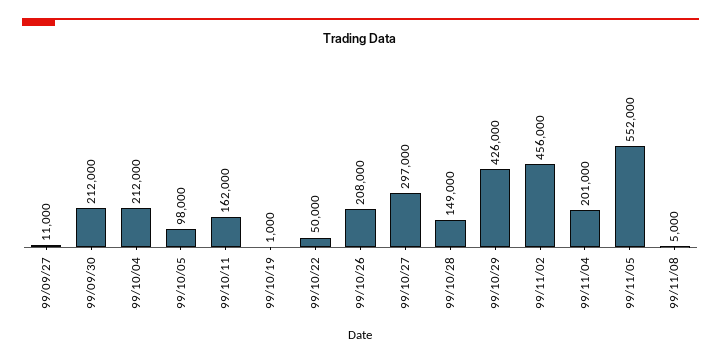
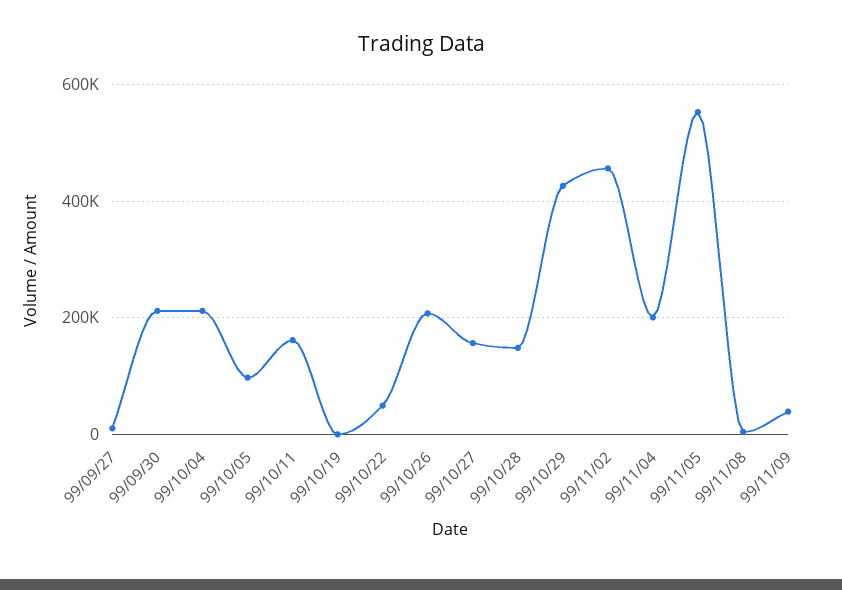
99/10/27: 297000 -> 160000
99/11/09: none -> 40000

